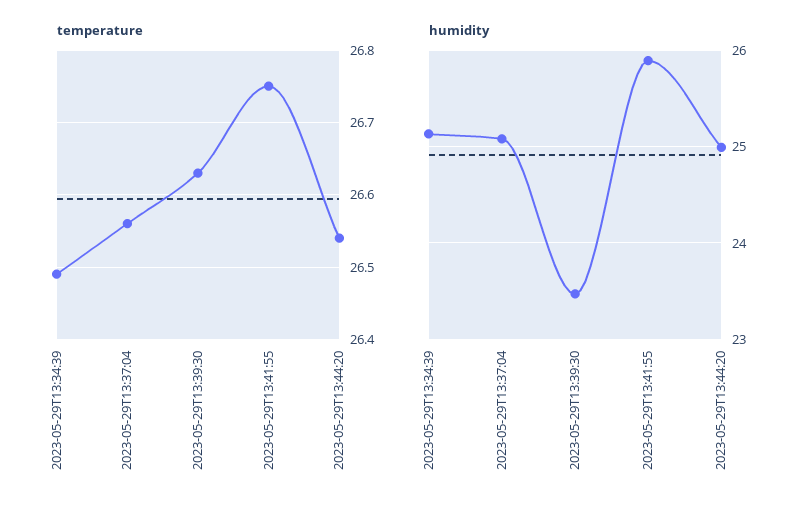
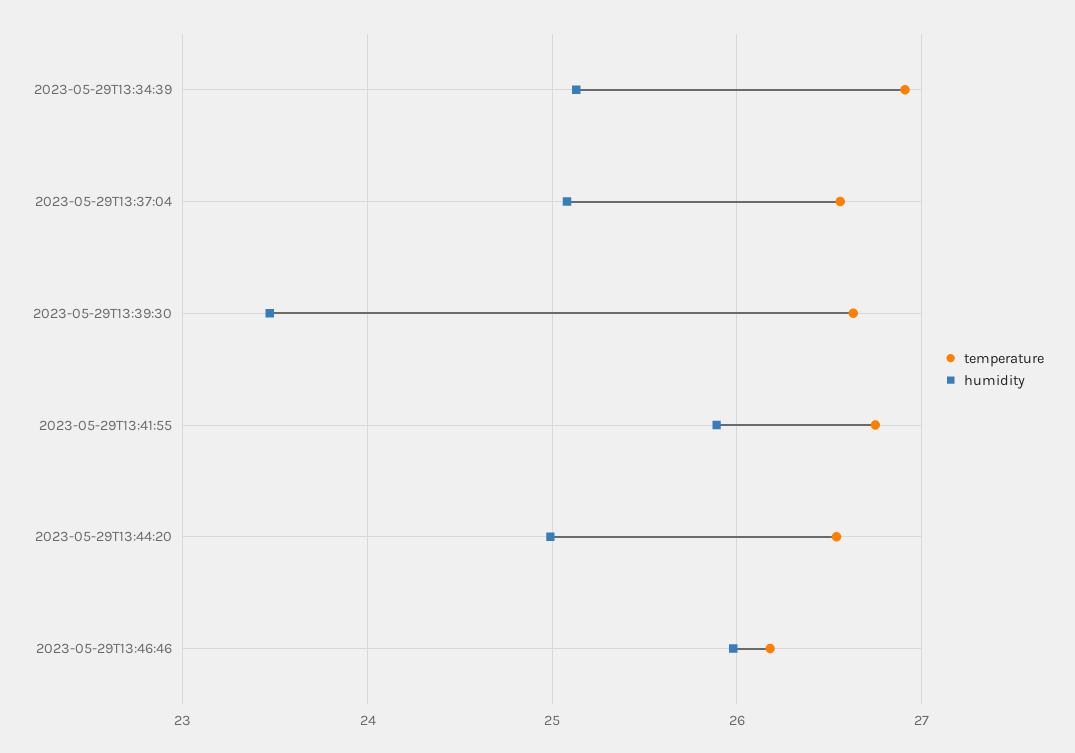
temperature, 2023-05-29T13:34:39: 26.49 -> 26.9
temperature, 2023-05-29T13:46:46: none -> 26.2
humidity, 2023-05-29T13:46:46: none -> 26

